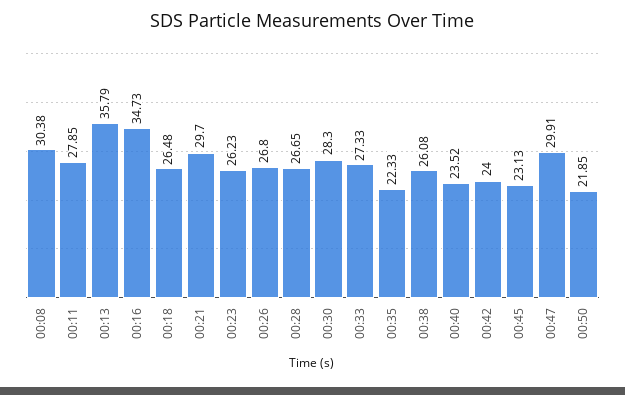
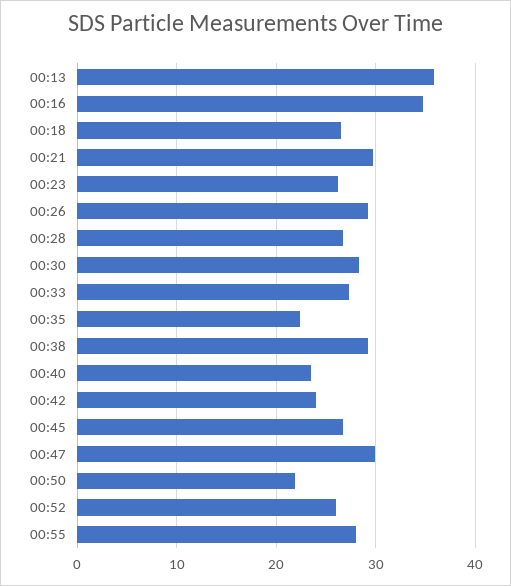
00:08: 30.38 -> none
00:11: 27.85 -> none
00:26: 26.8 -> 29
00:38: 26.08 -> 29
00:45: 23.13 -> 27
00:52: none -> 26
00:55: none -> 28

